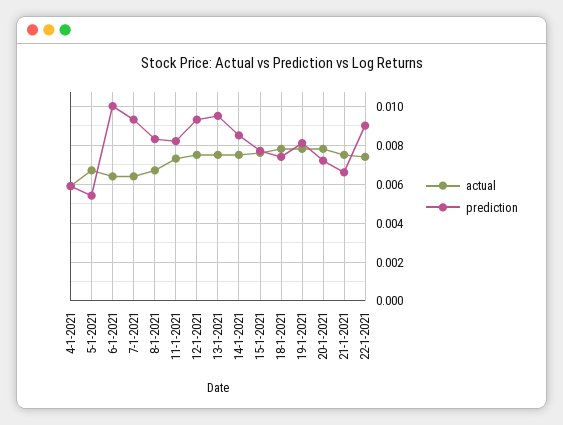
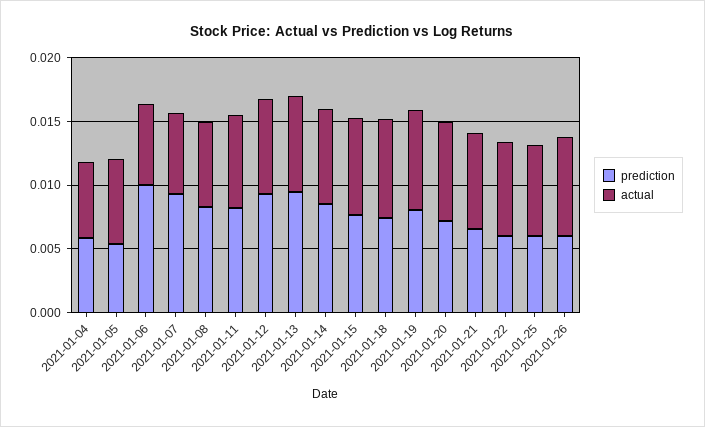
prediction, 22-1-2021: 0.009 -> 0.006
prediction, 2021-01-25: none -> 0.006
actual, 2021-01-25: none -> 0.007
prediction, 2021-01-26: none -> 0.006
actual, 2021-01-26: none -> 0.008

